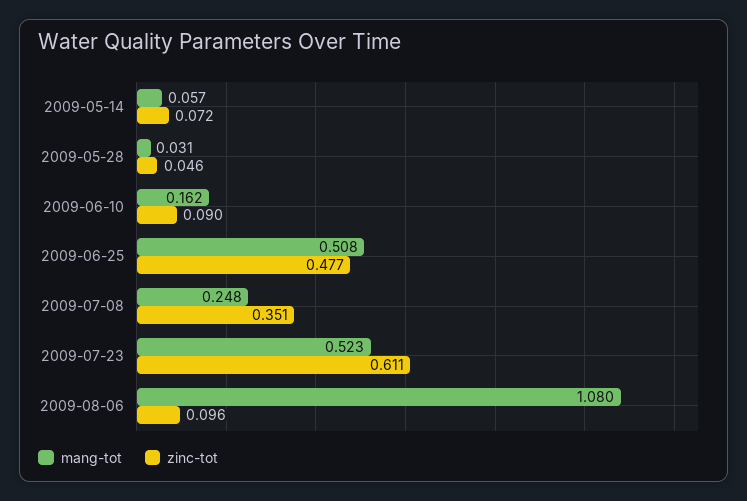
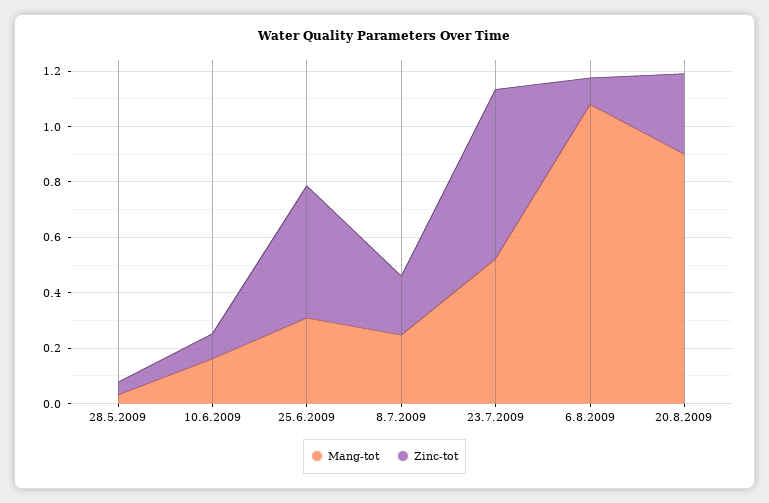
mang-tot, 2009-05-14: 0.057 -> none
zinc-tot, 2009-05-14: 0.072 -> none
mang-tot, 2009-06-25: 0.508 -> 0.3
zinc-tot, 2009-07-08: 0.351 -> 0.2
mang-tot, 20.8.2009: none -> 0.9
zinc-tot, 20.8.2009: none -> 0.3

